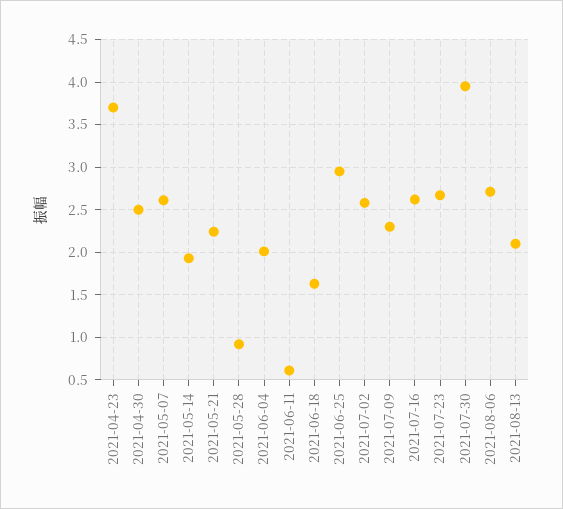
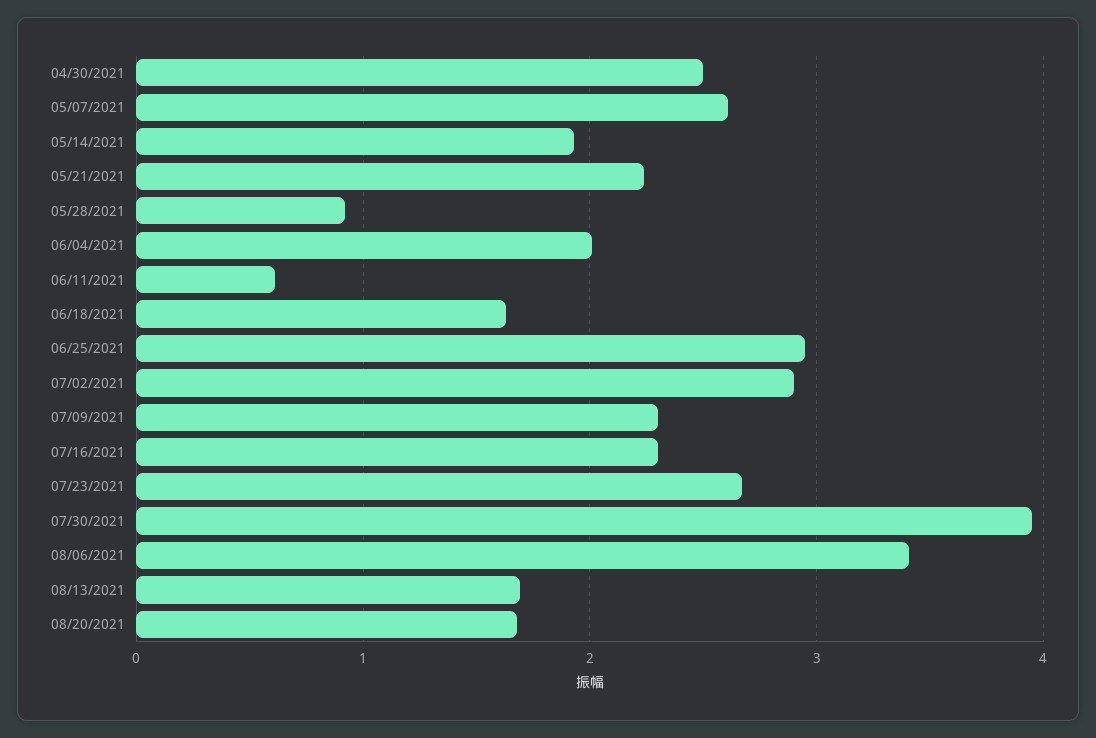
2021-04-23: 3.7 -> none
2021-07-02: 2.6 -> 2.9
2021-07-16: 2.6 -> 2.3
2021-08-06: 2.7 -> 3.4
2021-08-13: 2.1 -> 1.7
08/20/2021: none -> 1.7

